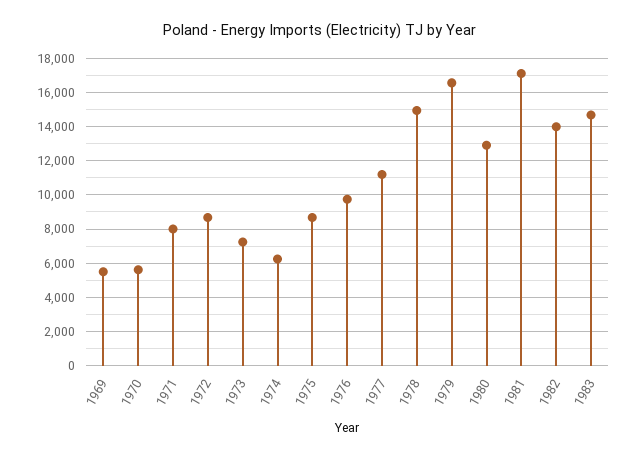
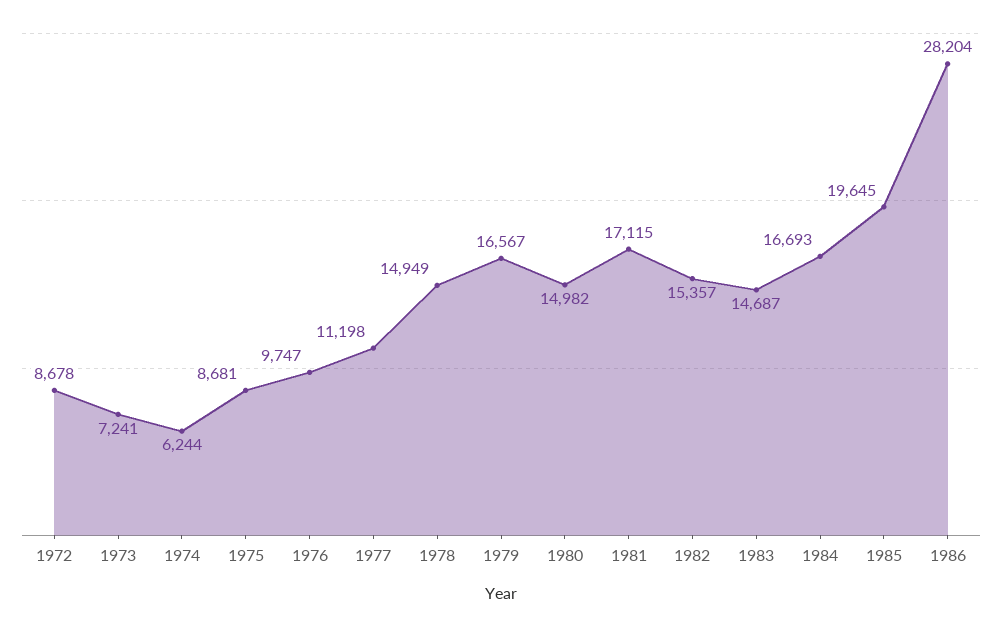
1969: 5500 -> none
1970: 5500 -> none
1971: 8000 -> none
1980: 13000 -> 14982
1982: 14000 -> 15357
1984: none -> 16693
1985: none -> 19645
1986: none -> 28204

